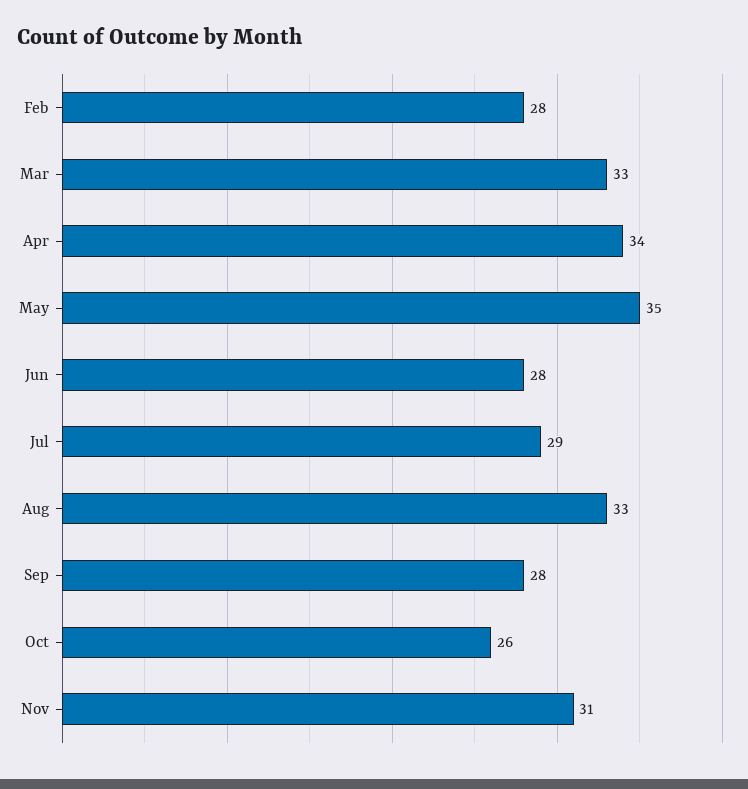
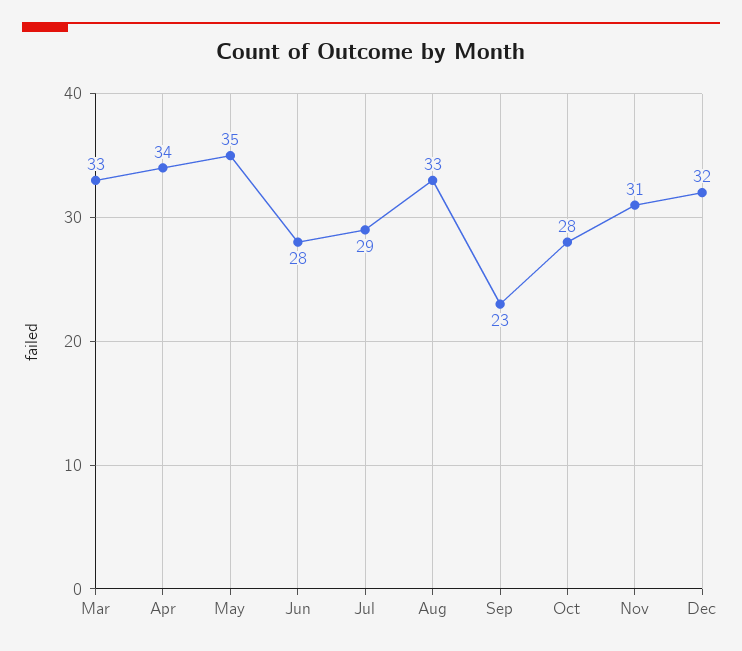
Feb: 28 -> none
Sep: 28 -> 23
Oct: 26 -> 28
Dec: none -> 32

